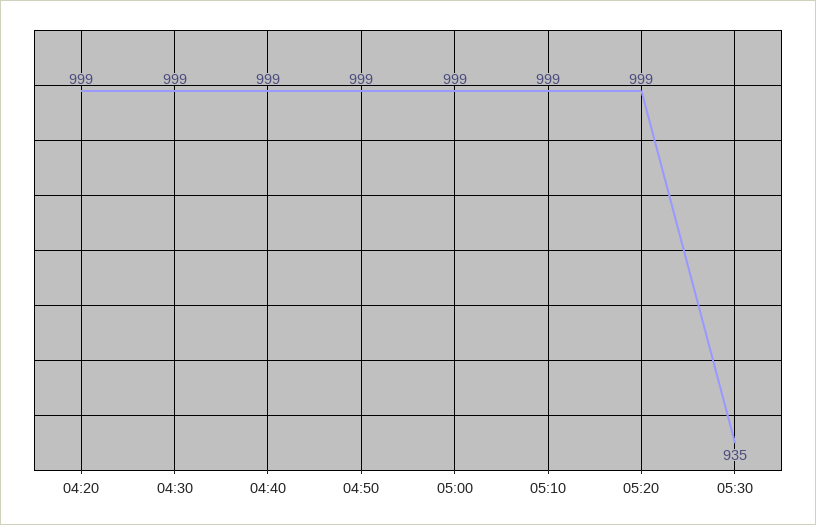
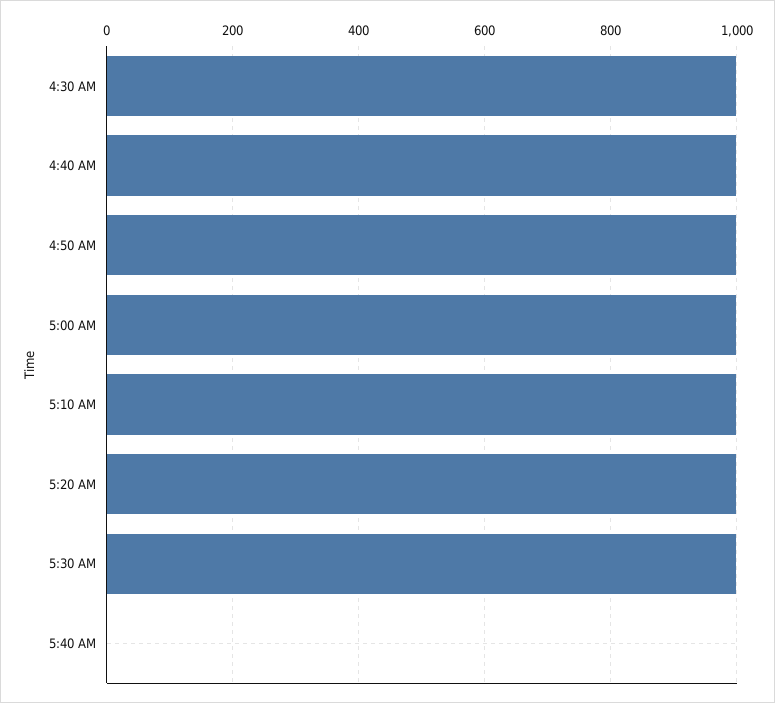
04:20: 999 -> none
05:30: 935 -> 1000
5:40 AM: none -> 0

